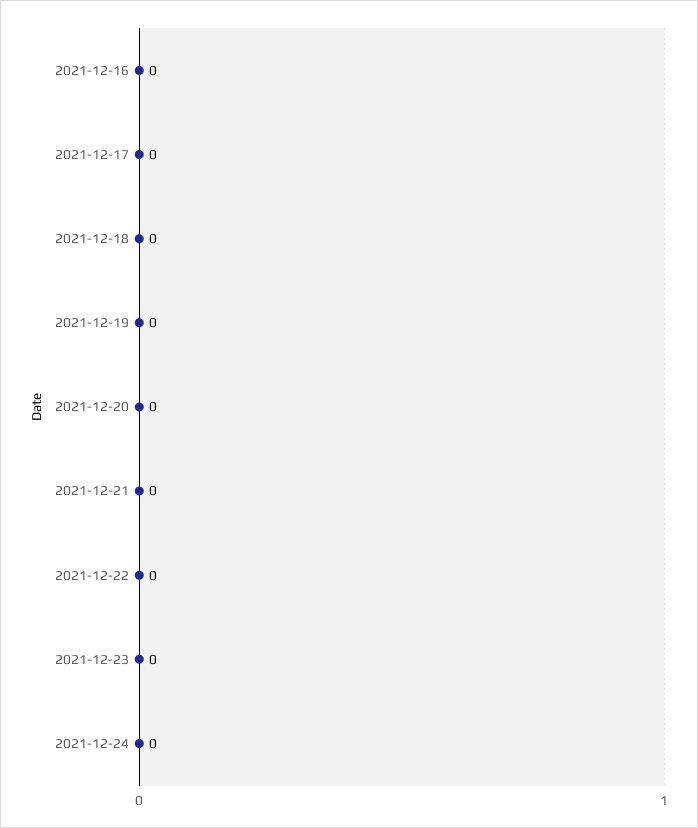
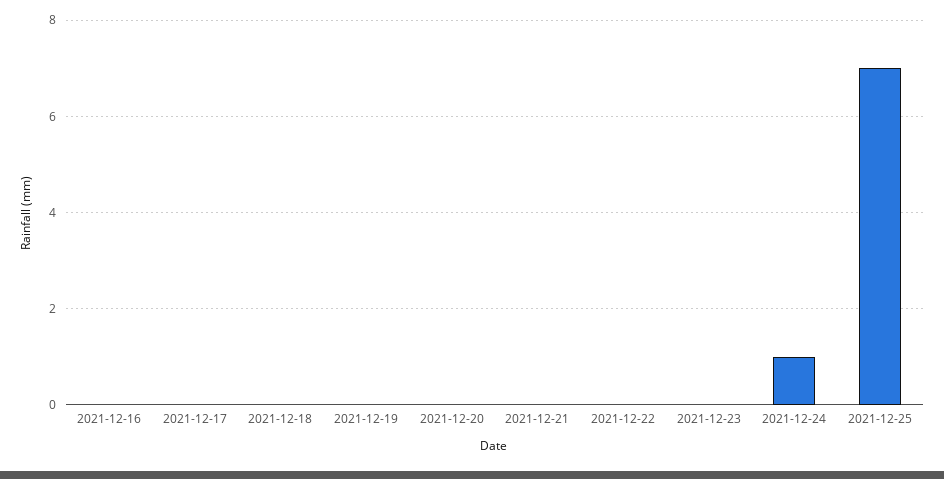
2021-12-24: 0 -> 1
2021-12-25: none -> 7

